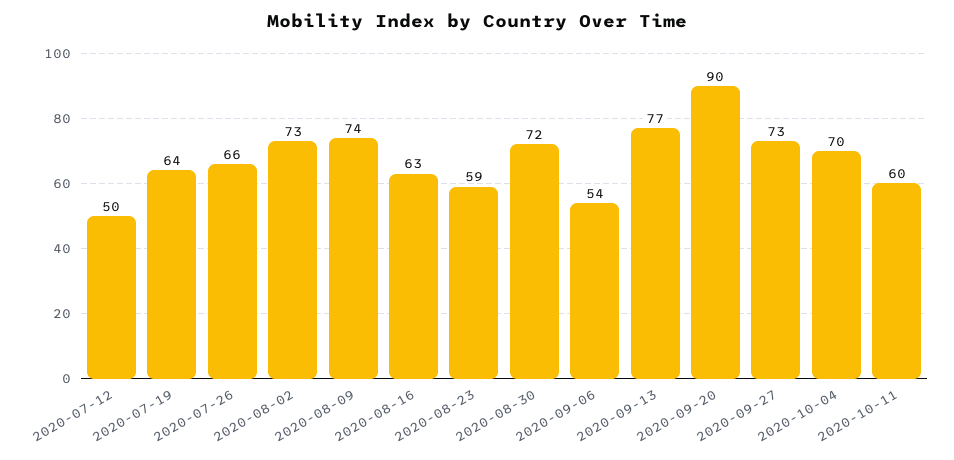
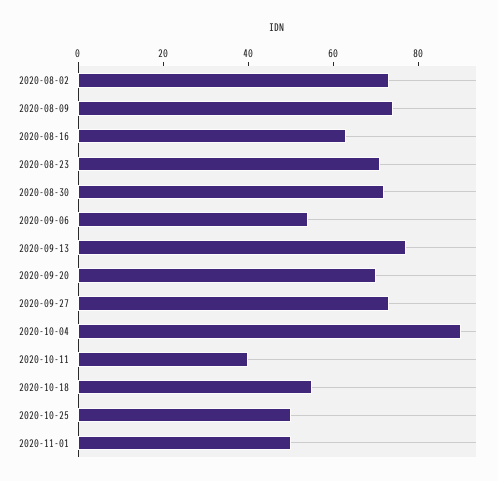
2020-07-12: 50 -> none
2020-07-19: 64 -> none
2020-07-26: 66 -> none
2020-08-23: 59 -> 70
2020-09-20: 90 -> 70
2020-10-04: 70 -> 90
2020-10-11: 60 -> 40
2020-10-18: none -> 55
2020-10-25: none -> 50
2020-11-01: none -> 50

